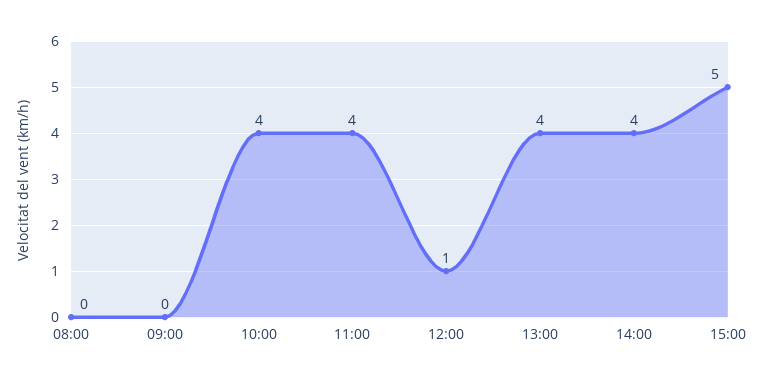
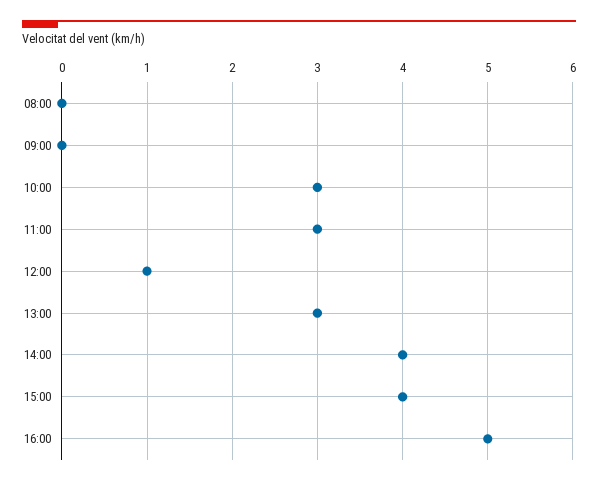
10:00: 4 -> 3
11:00: 4 -> 3
13:00: 4 -> 3
15:00: 5 -> 4
16:00: none -> 5

